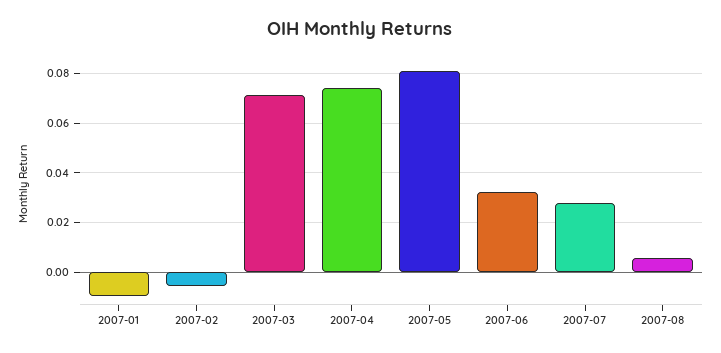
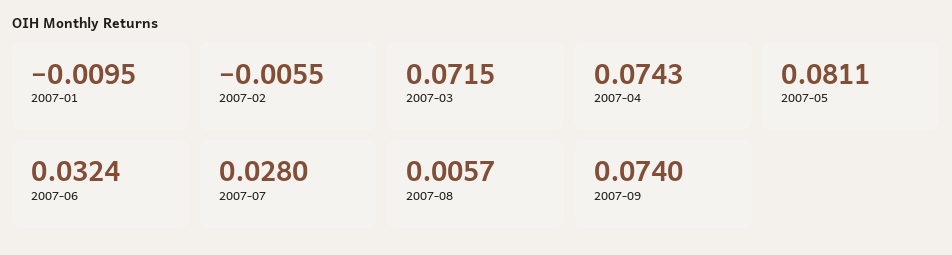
2007-09: none -> 0.074

